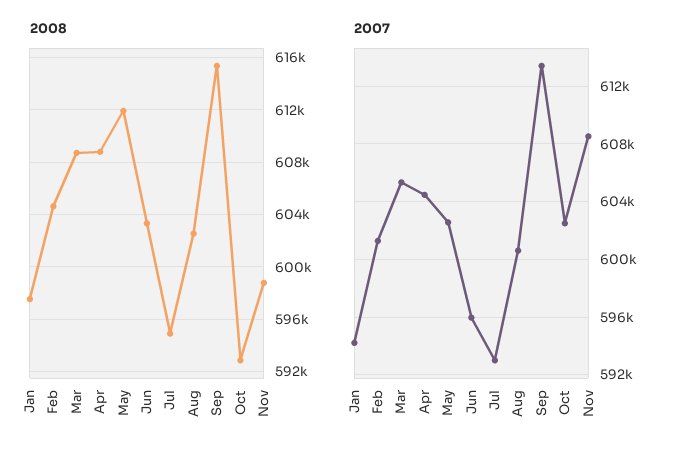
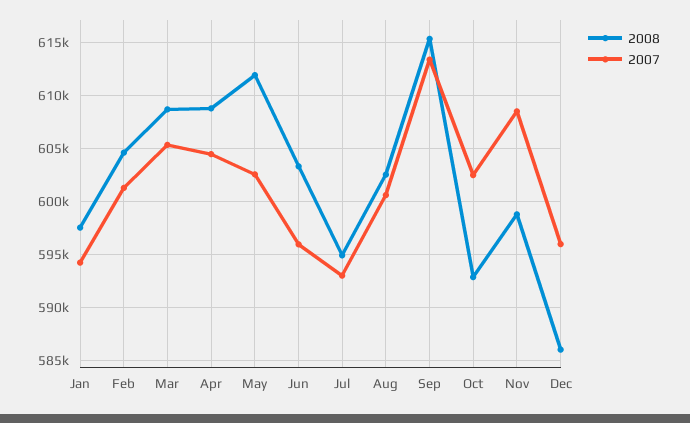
2008, Dec: none -> 586000
2007, Dec: none -> 596000

